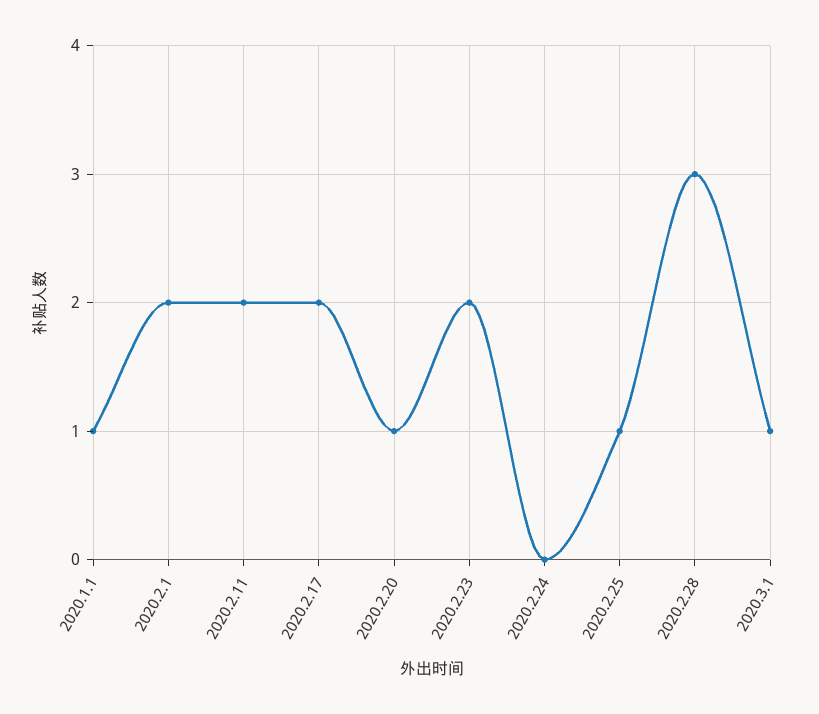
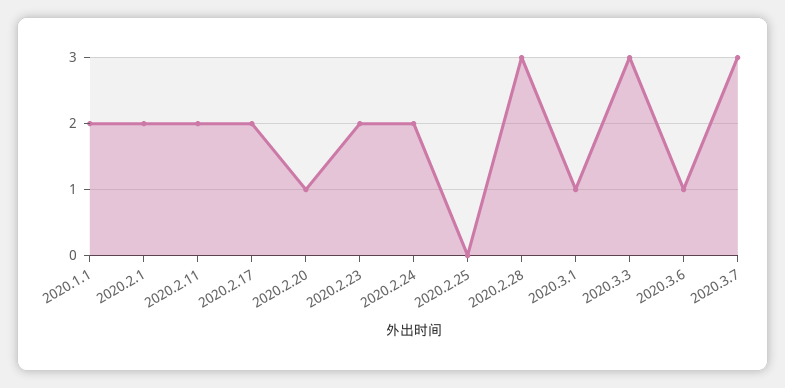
2020.1.1: 1 -> 2
2020.2.24: 0 -> 2
2020.2.25: 1 -> 0
2020.3.3: none -> 3
2020.3.6: none -> 1
2020.3.7: none -> 3

